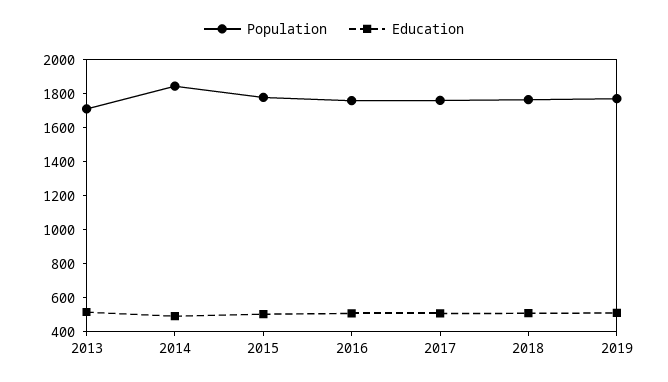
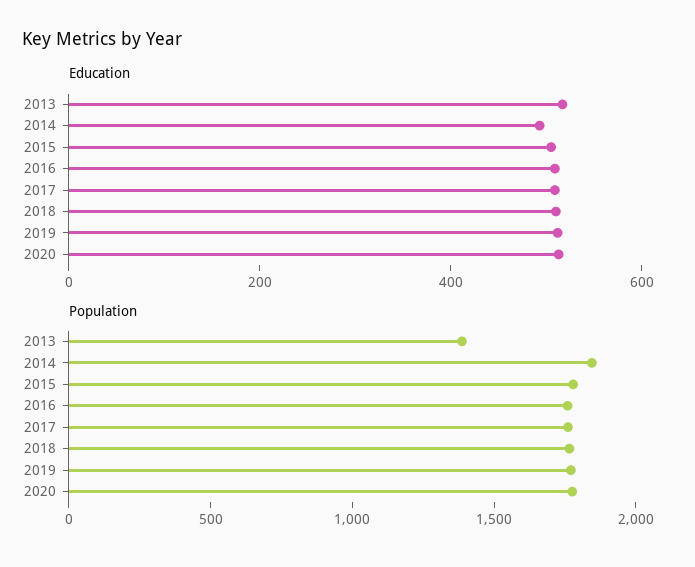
Population, 2013: 1700 -> 1400
Education, 2020: none -> 500
Population, 2020: none -> 1800

